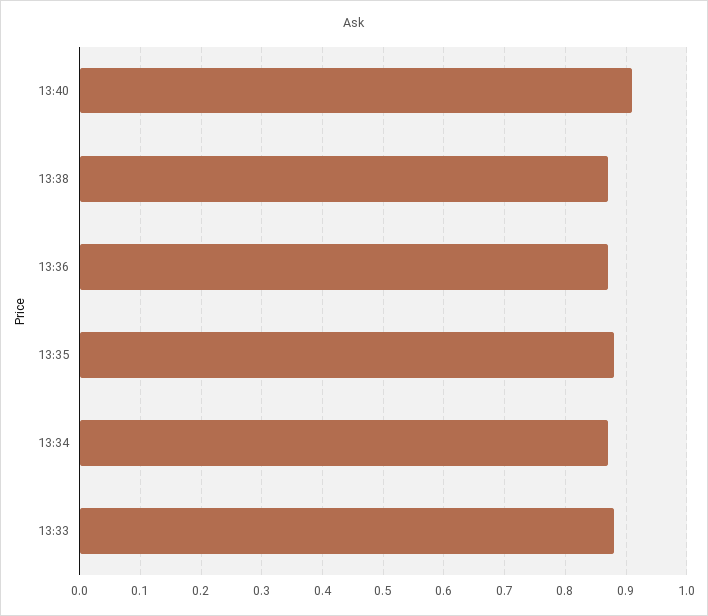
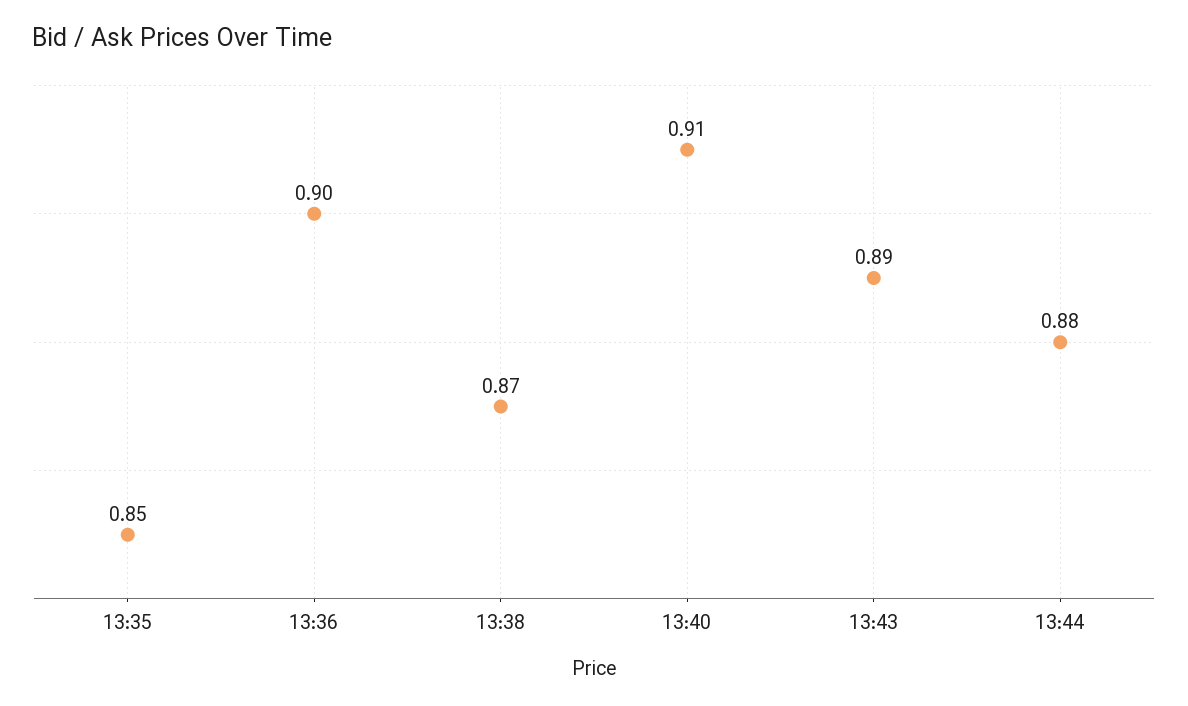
13:36: 0.87 -> 0.9
13:35: 0.88 -> 0.85
13:34: 0.87 -> none
13:33: 0.88 -> none
13:43: none -> 0.89
13:44: none -> 0.88

